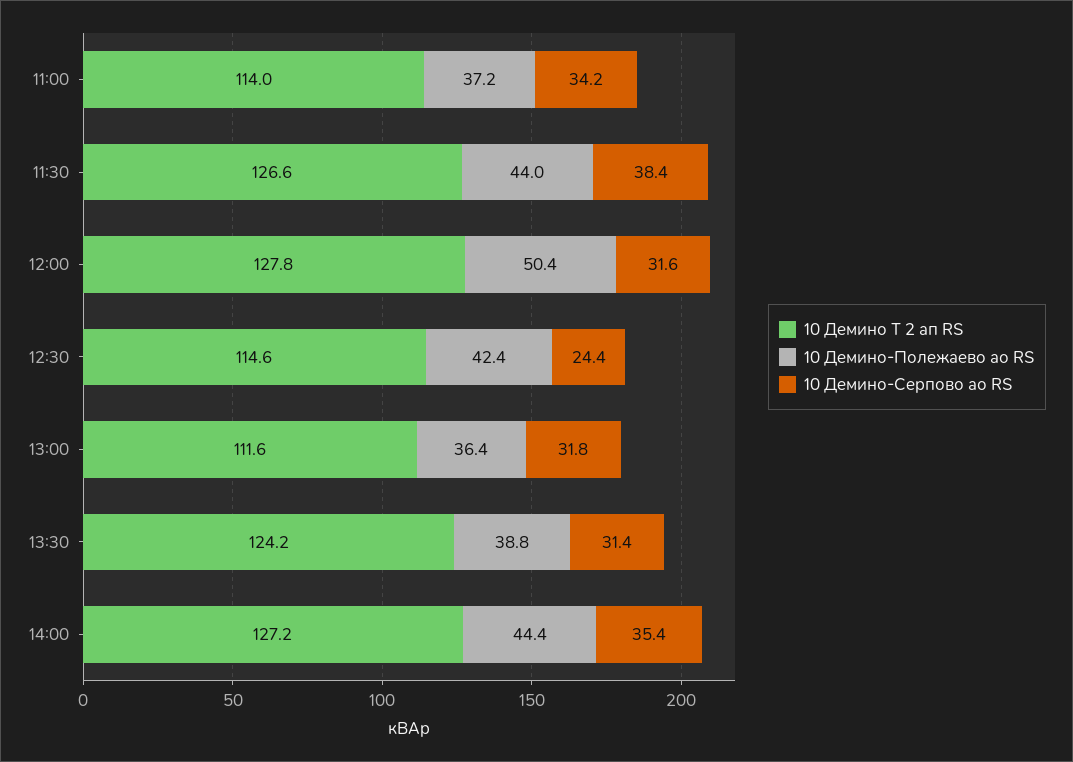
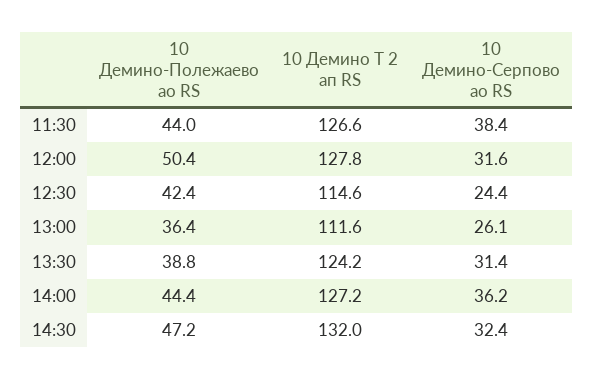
10 Демино Т 2 ап RS, 11:00: 114 -> none
10 Демино-Полежаево ао RS, 11:00: 37.2 -> none
10 Демино-Серпово ао RS, 11:00: 34.2 -> none
10 Демино-Серпово ао RS, 13:00: 31.8 -> 26.1
10 Демино-Серпово ао RS, 14:00: 35.4 -> 36.2
10 Демино-Полежаево ао RS, 14:30: none -> 47.2
10 Демино Т 2 ап RS, 14:30: none -> 132
10 Демино-Серпово ао RS, 14:30: none -> 32.4

